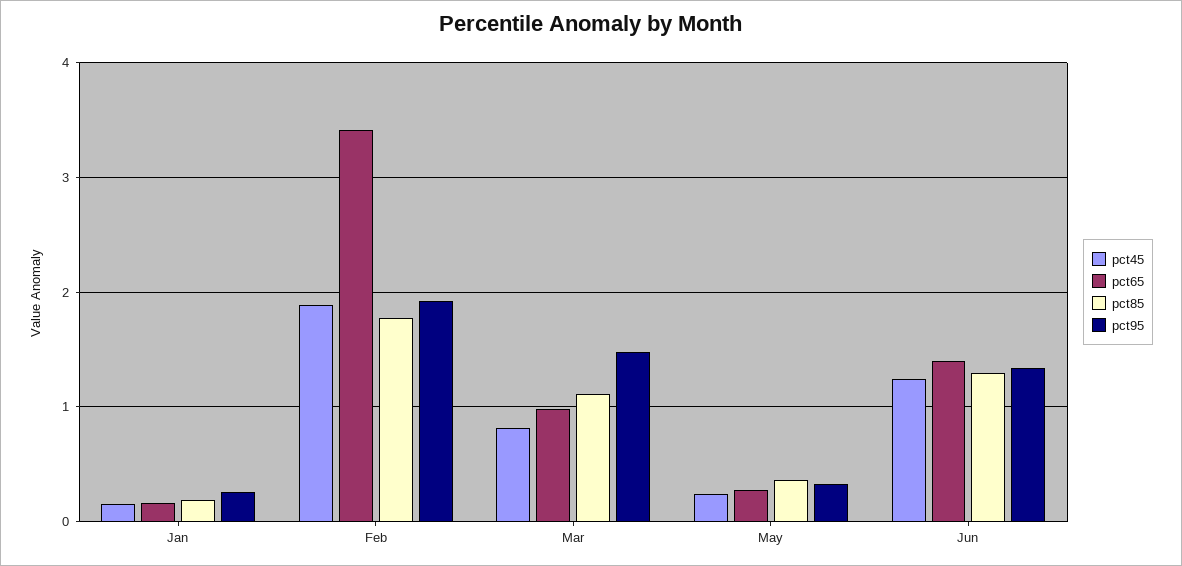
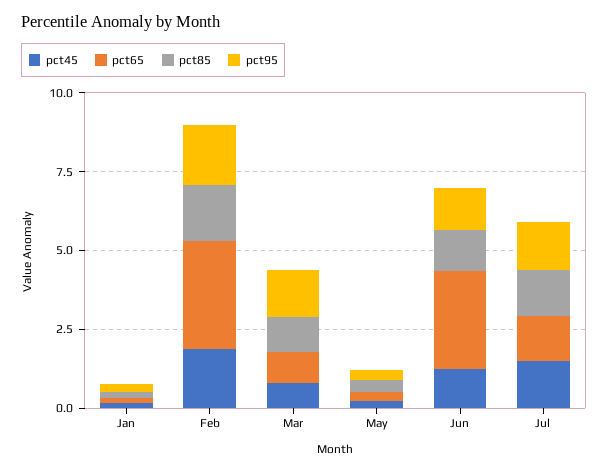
pct65, Jun: 1.4 -> 3
pct45, Jul: none -> 1.5
pct65, Jul: none -> 1.5
pct85, Jul: none -> 1.5
pct95, Jul: none -> 1.5

